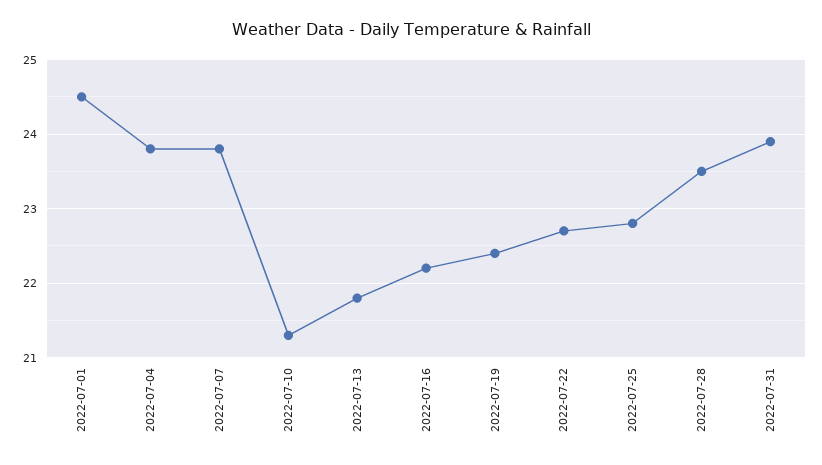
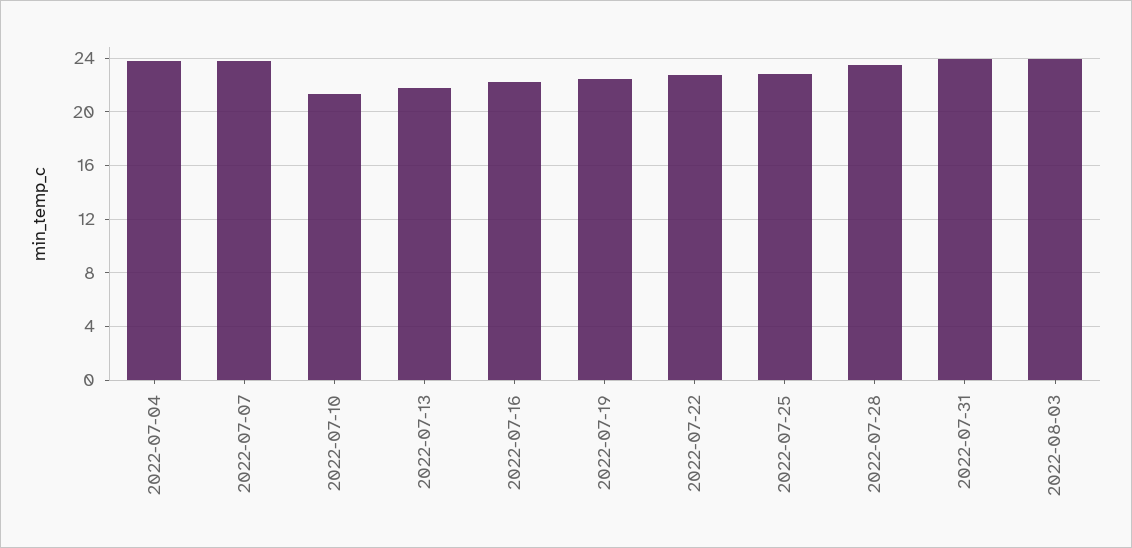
2022-07-01: 24.5 -> none
2022-08-03: none -> 24

